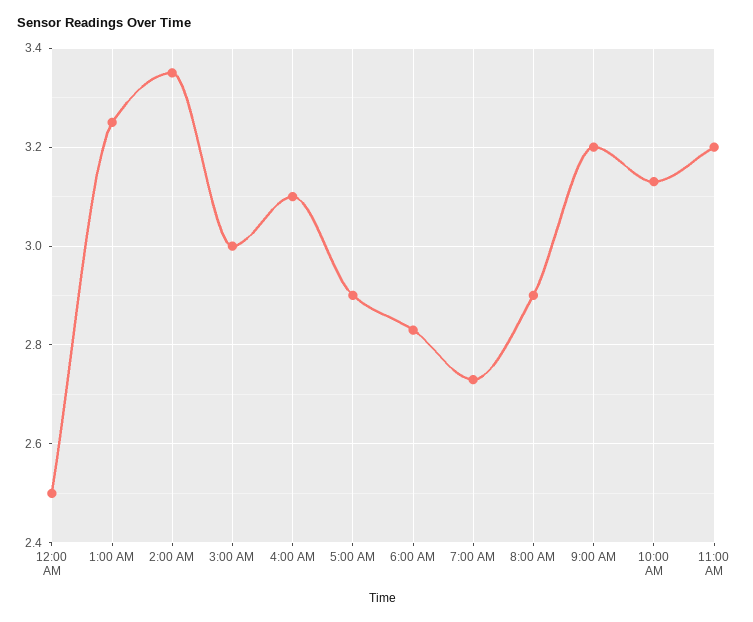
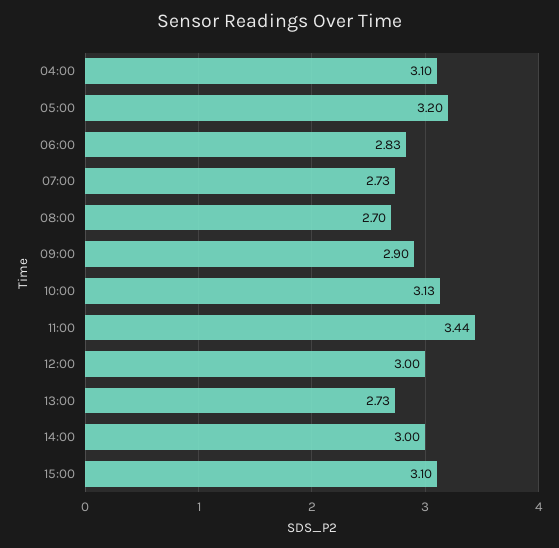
12:00 AM: 2.5 -> none
1:00 AM: 3.25 -> none
2:00 AM: 3.35 -> none
3:00 AM: 3 -> none
5:00 AM: 2.9 -> 3.2
8:00 AM: 2.9 -> 2.7
9:00 AM: 3.2 -> 2.9
11:00 AM: 3.2 -> 3.44
12:00: none -> 3
13:00: none -> 2.73
14:00: none -> 3
15:00: none -> 3.1

